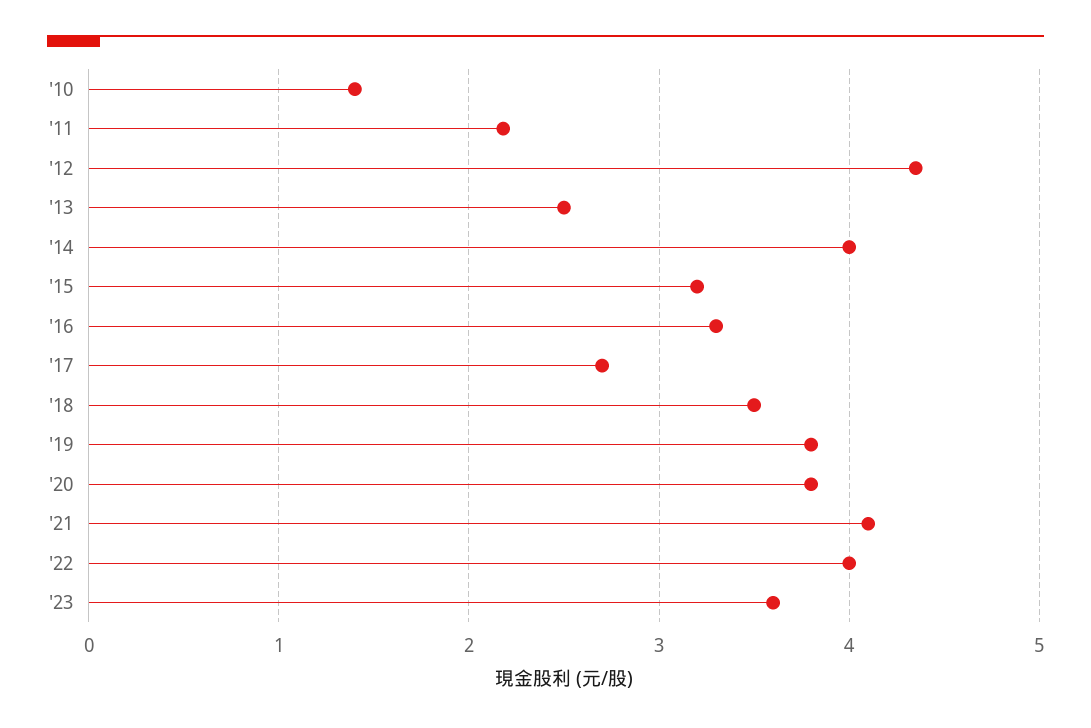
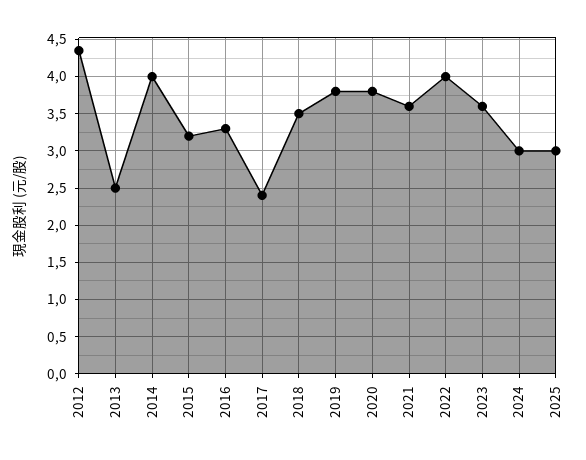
'10: 1.4 -> none
'11: 2.2 -> none
'17: 2.7 -> 2.4
'21: 4.1 -> 3.6
2024: none -> 3
2025: none -> 3

